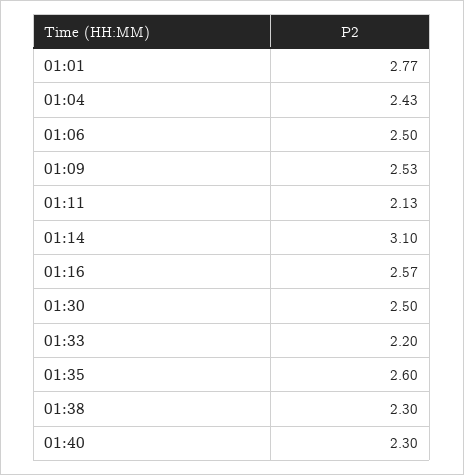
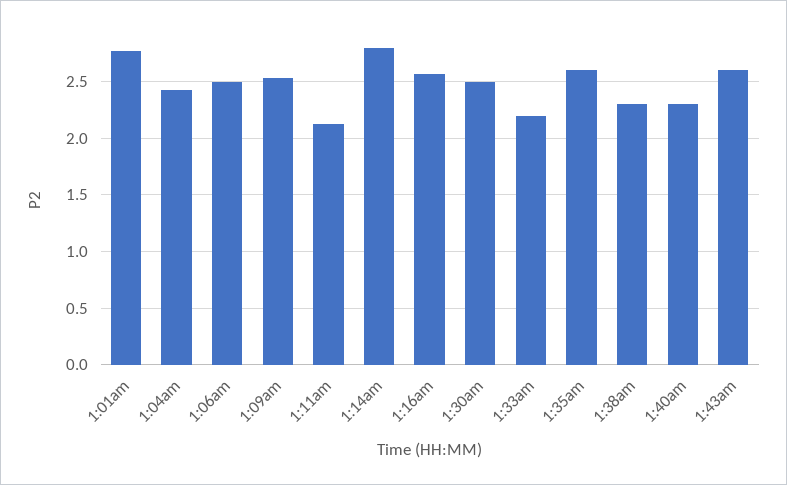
01:14: 3.1 -> 2.8
1:43am: none -> 2.6

